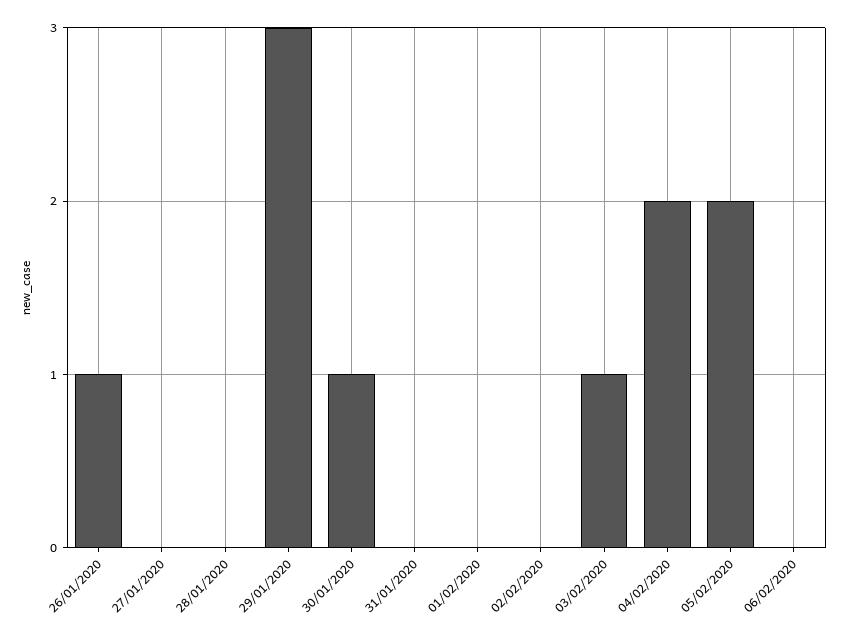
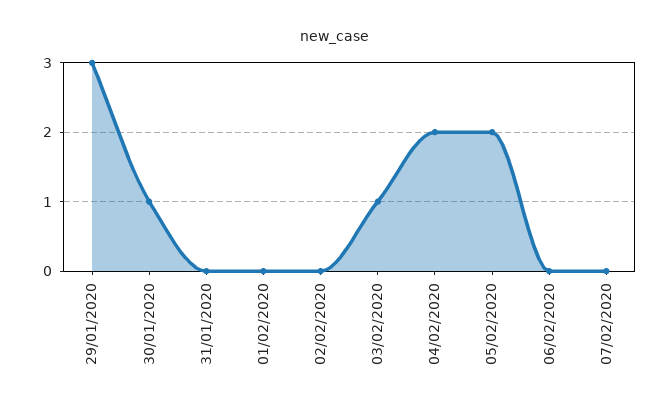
26/01/2020: 1 -> none
27/01/2020: 0 -> none
28/01/2020: 0 -> none
07/02/2020: none -> 0

